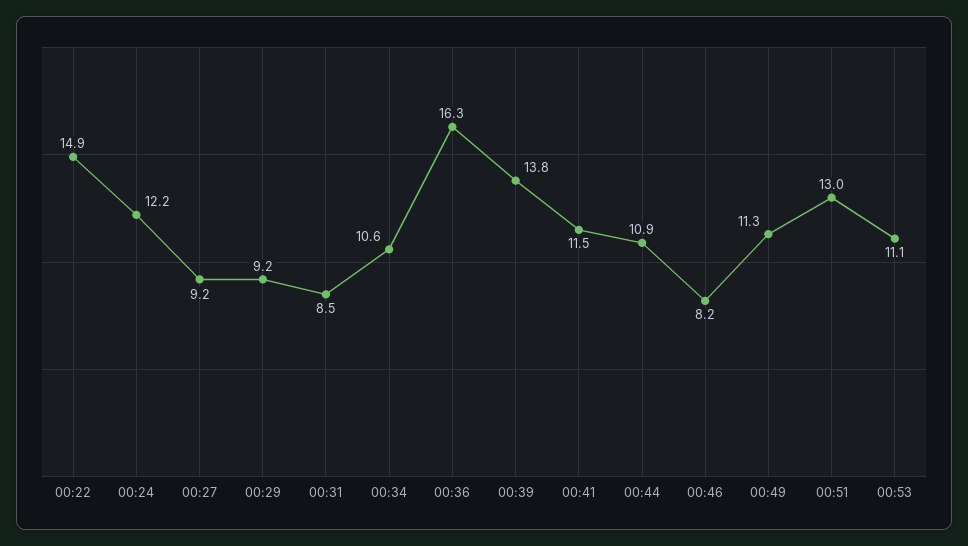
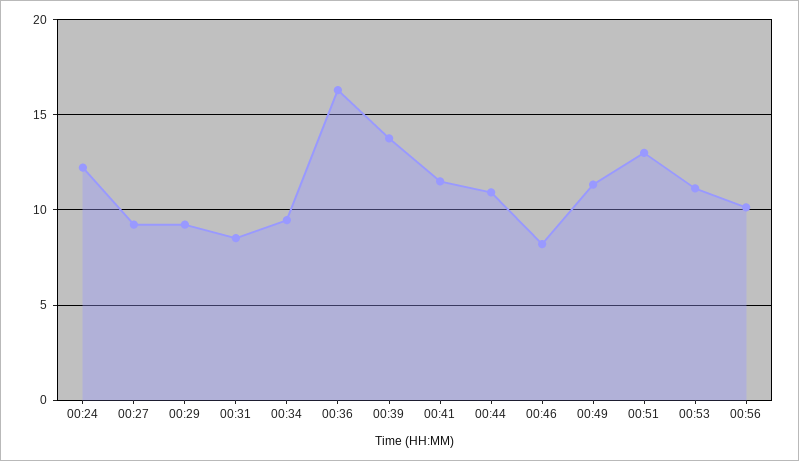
00:22: 14.9 -> none
00:34: 10.6 -> 9.5
00:56: none -> 10

